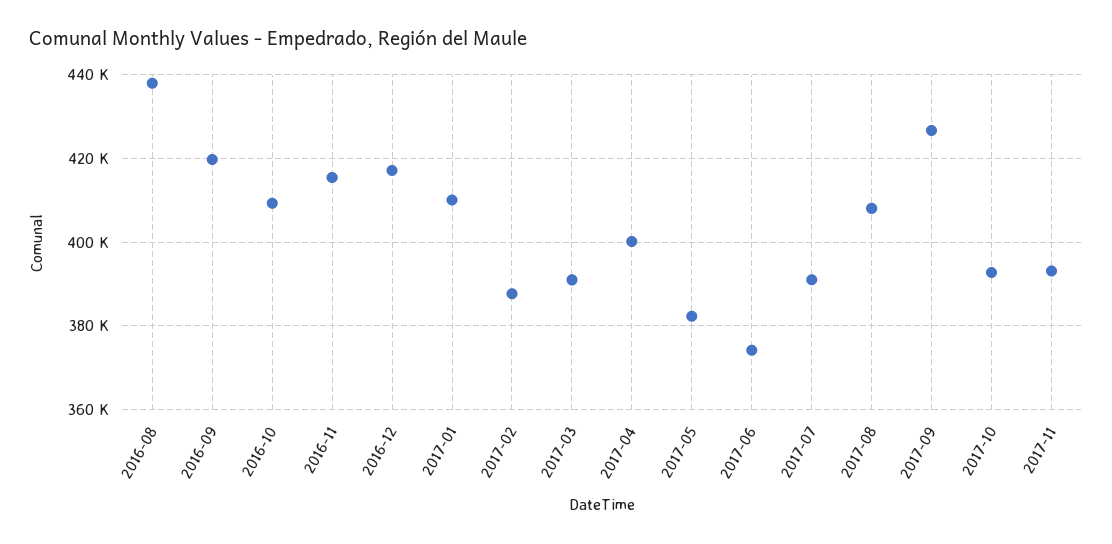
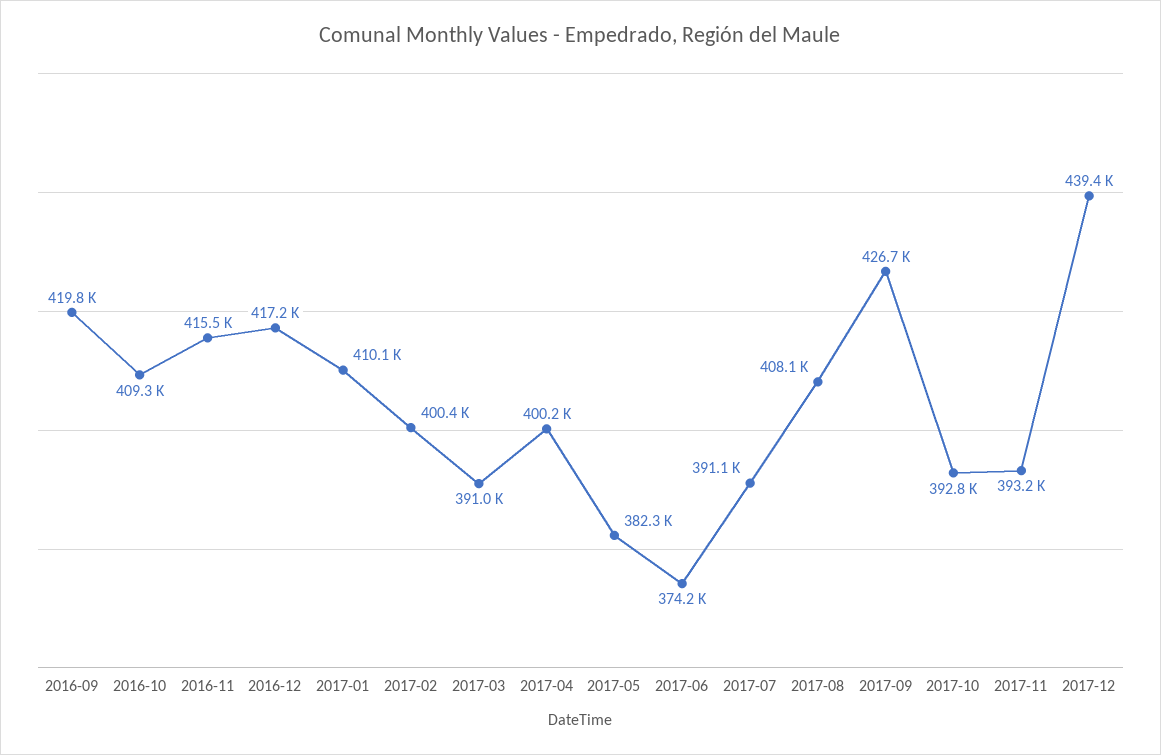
2016-08: 438000 -> none
2017-02: 388000 -> 400400
2017-12: none -> 439400

